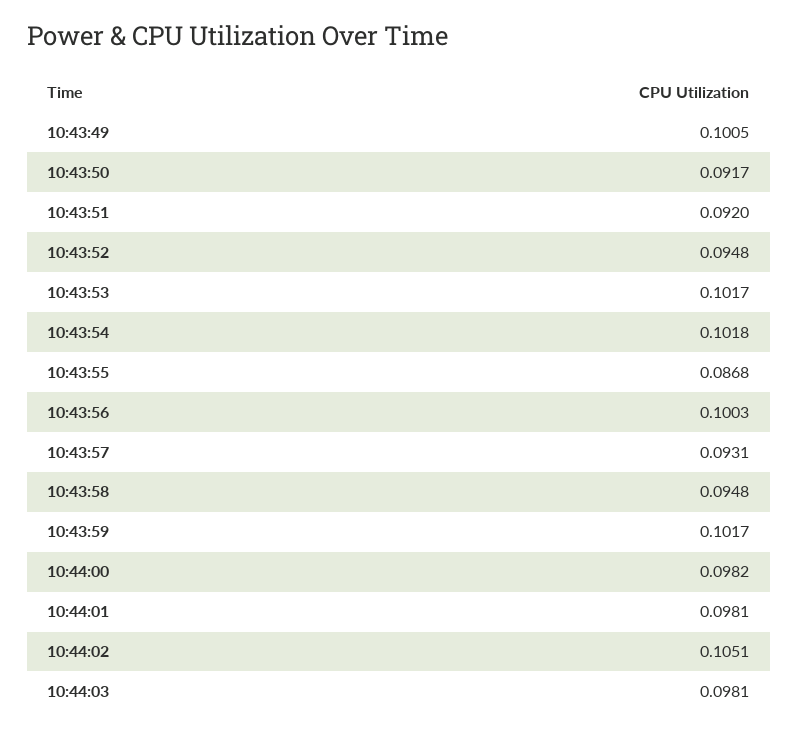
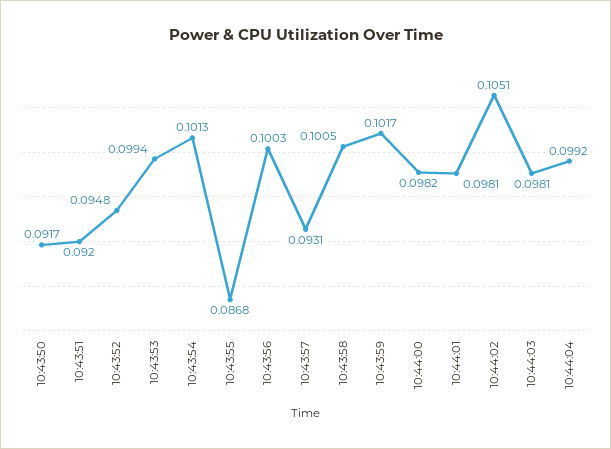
10:43:49: 0.1005 -> none
10:43:53: 0.1017 -> 0.0994
10:43:54: 0.1018 -> 0.1013
10:43:58: 0.0948 -> 0.1005
10:44:04: none -> 0.0992

